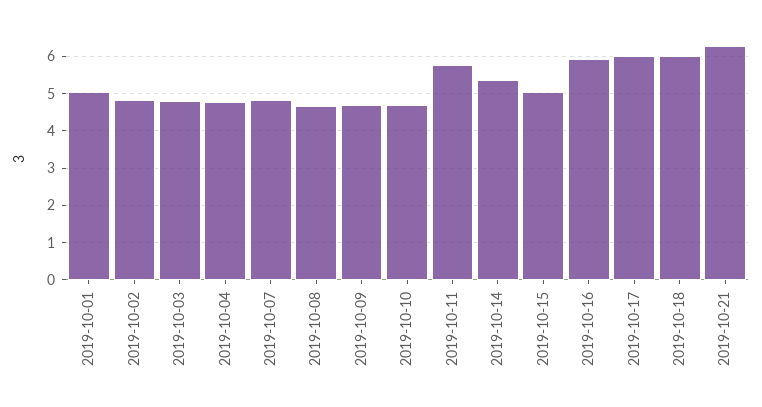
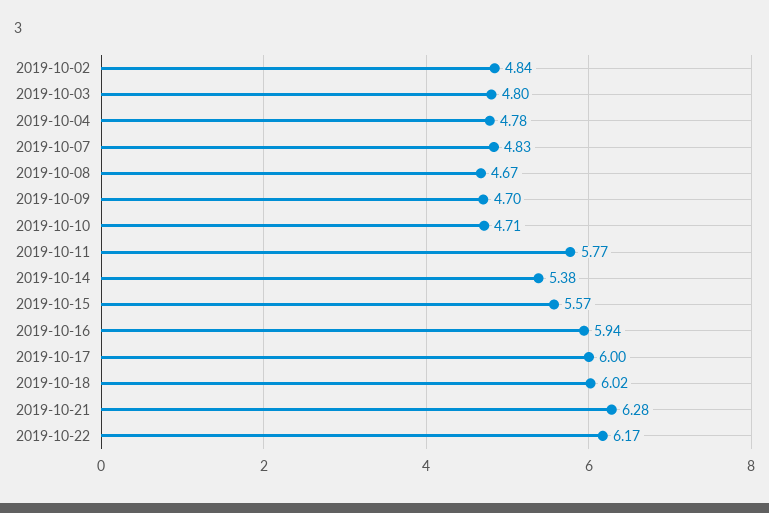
2019-10-01: 5 -> none
2019-10-15: 5 -> 5.57
2019-10-22: none -> 6.17

